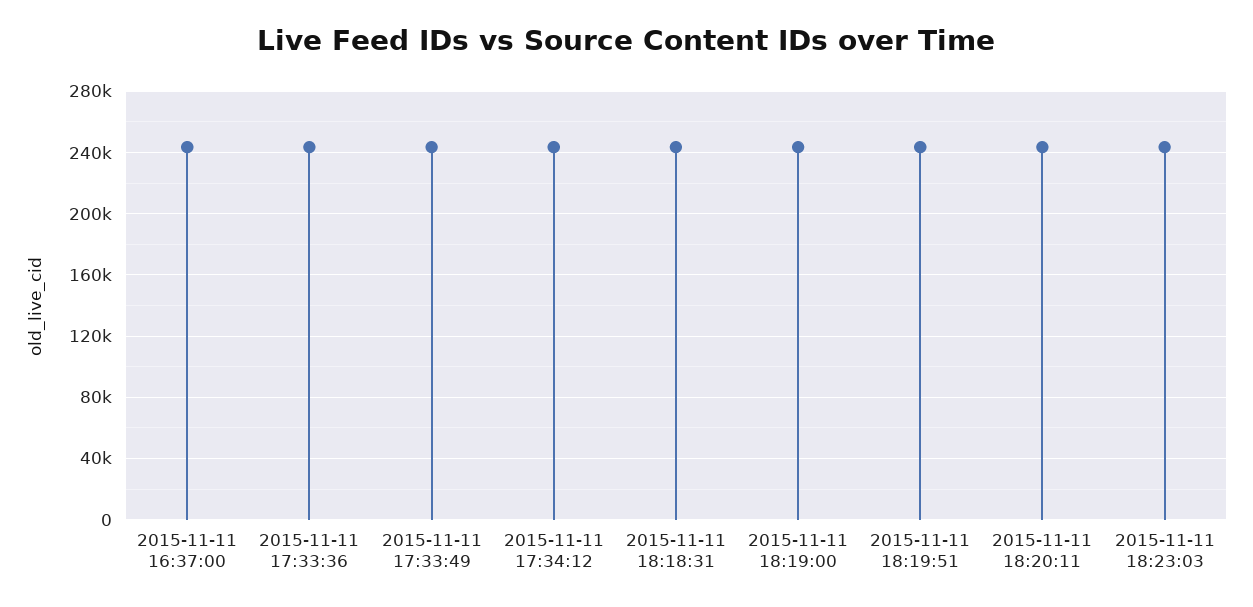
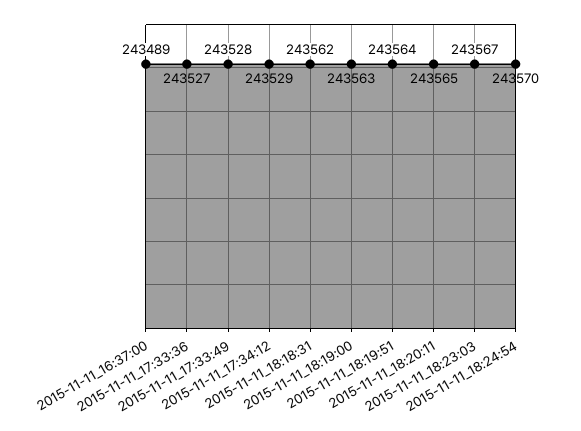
2015-11-11_18:24:54: none -> 243570

